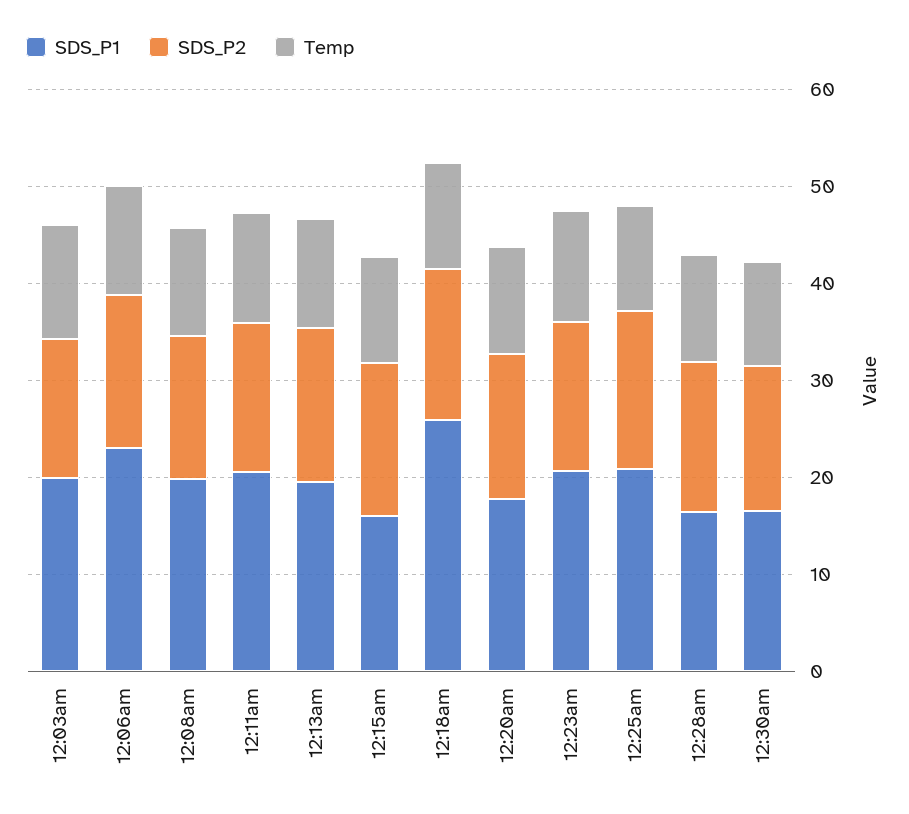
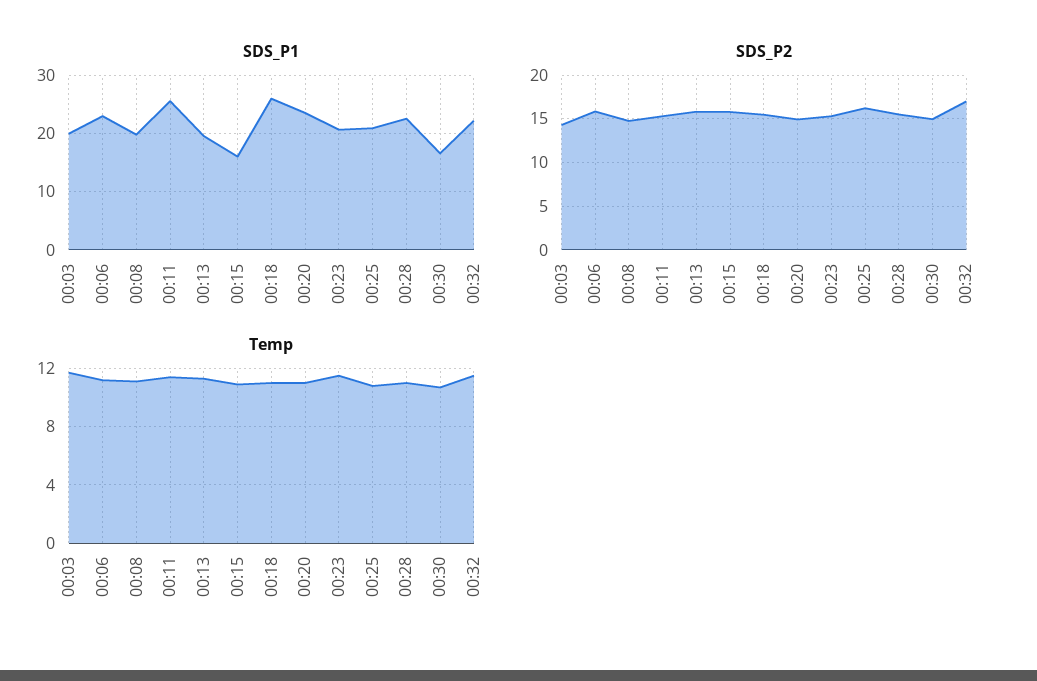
SDS_P1, 12:11am: 20 -> 26
SDS_P1, 12:20am: 18 -> 24
SDS_P1, 12:28am: 16 -> 22
SDS_P1, 00:32: none -> 22
SDS_P2, 00:32: none -> 17
Temp, 00:32: none -> 11.5

